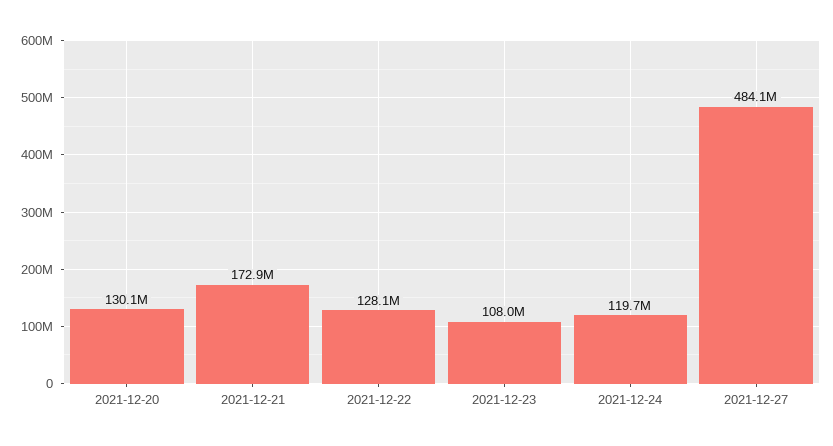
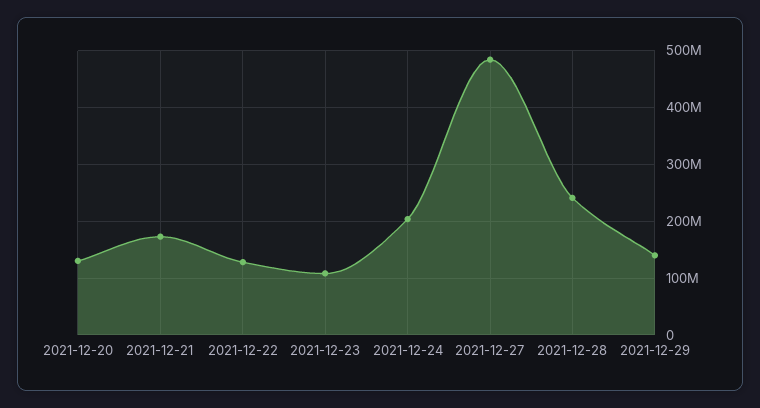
2021-12-24: 119700000 -> 200000000
2021-12-28: none -> 240000000
2021-12-29: none -> 140000000

